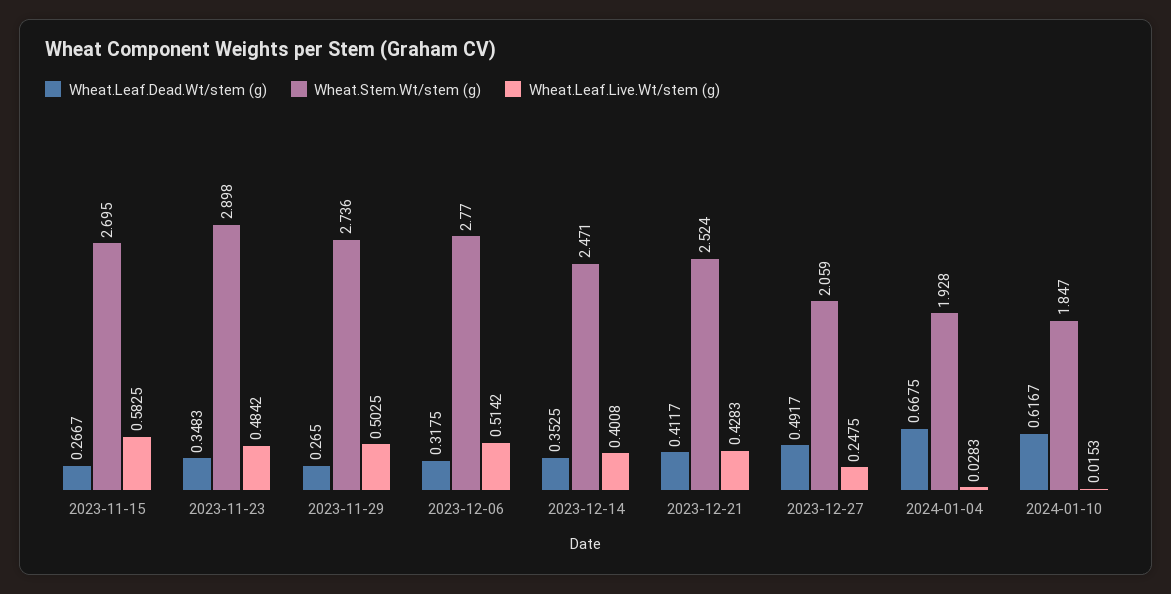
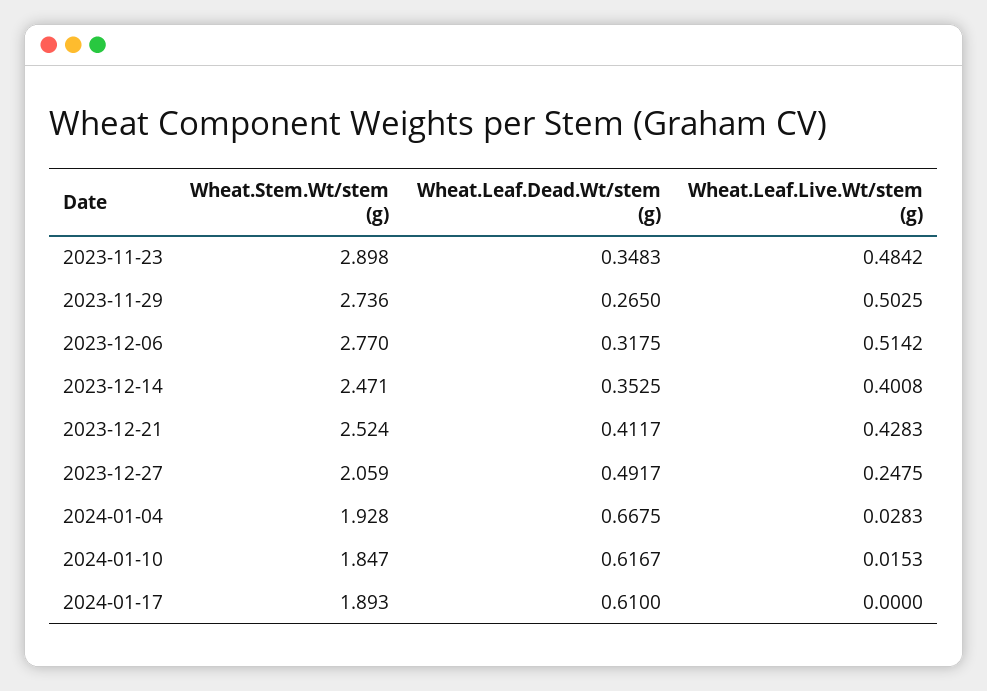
Wheat.Leaf.Dead.Wt/stem (g), 2023-11-15: 0.2667 -> none
Wheat.Stem.Wt/stem (g), 2023-11-15: 2.695 -> none
Wheat.Leaf.Live.Wt/stem (g), 2023-11-15: 0.5825 -> none
Wheat.Stem.Wt/stem (g), 2024-01-17: none -> 1.893
Wheat.Leaf.Dead.Wt/stem (g), 2024-01-17: none -> 0.61
Wheat.Leaf.Live.Wt/stem (g), 2024-01-17: none -> 0

